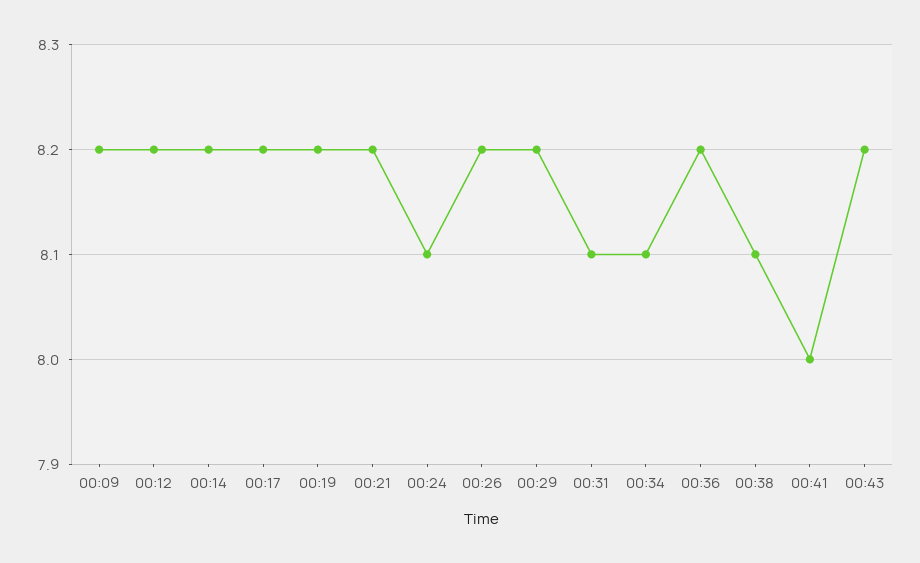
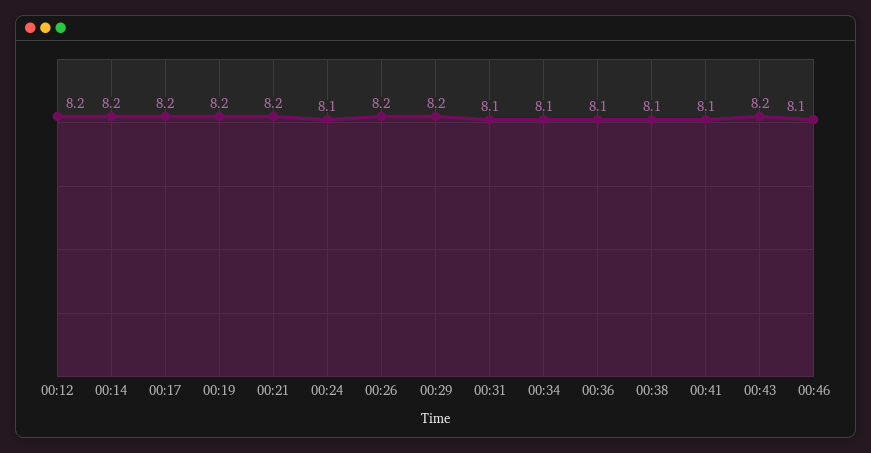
00:09: 8.2 -> none
00:36: 8.2 -> 8.1
00:41: 8 -> 8.1
00:46: none -> 8.1

